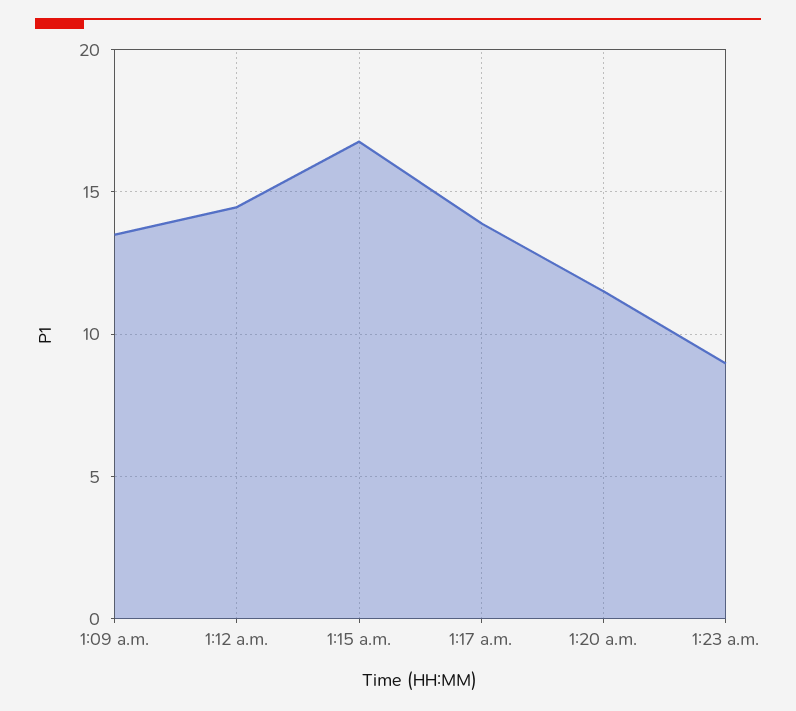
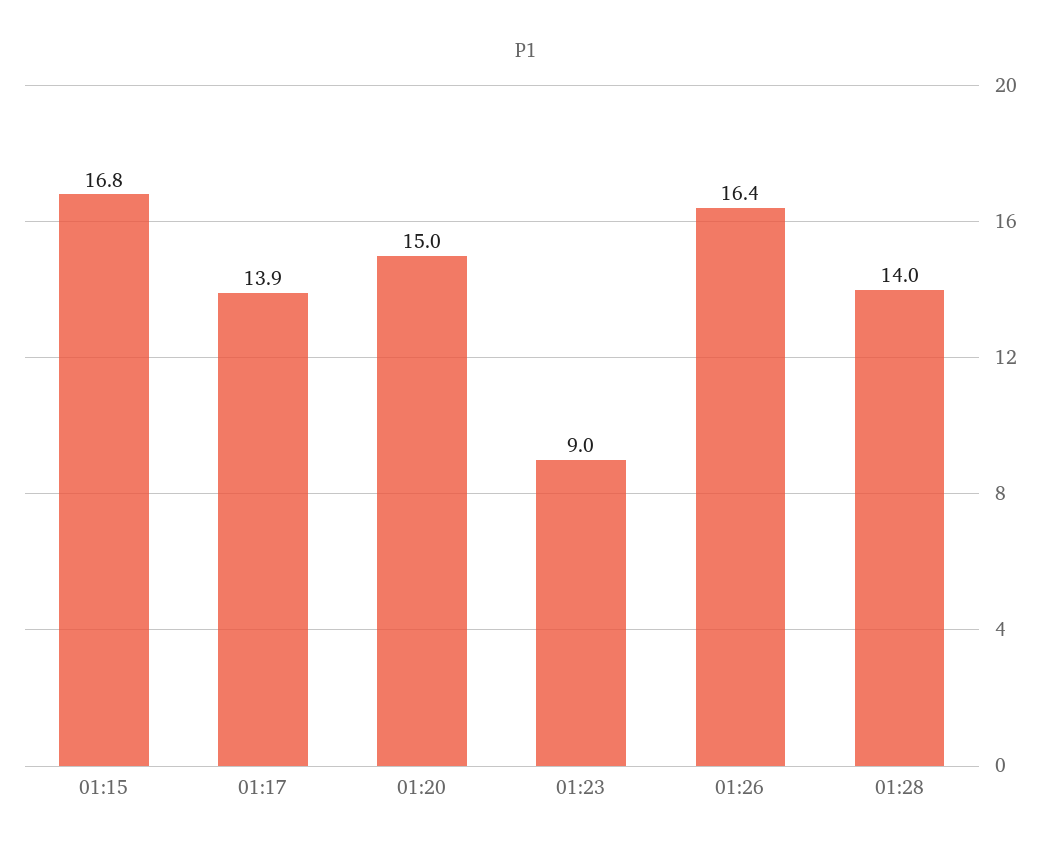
1:09 a.m.: 13.5 -> none
1:12 a.m.: 14.5 -> none
1:20 a.m.: 11.5 -> 15
01:26: none -> 16.4
01:28: none -> 14

